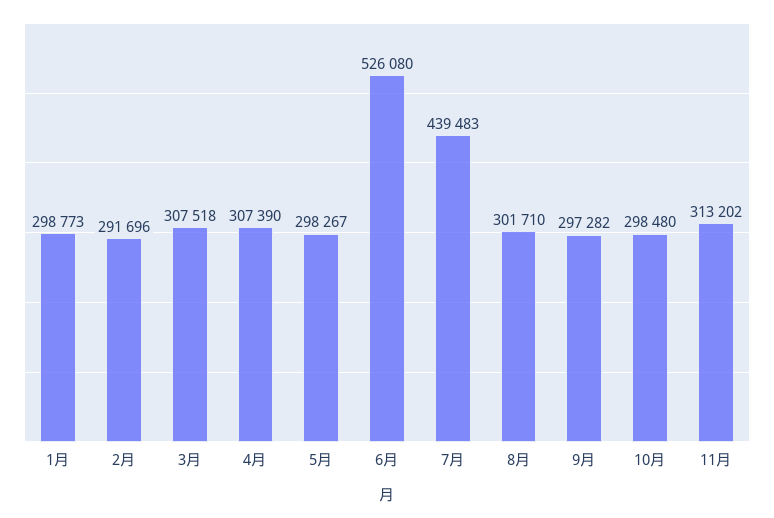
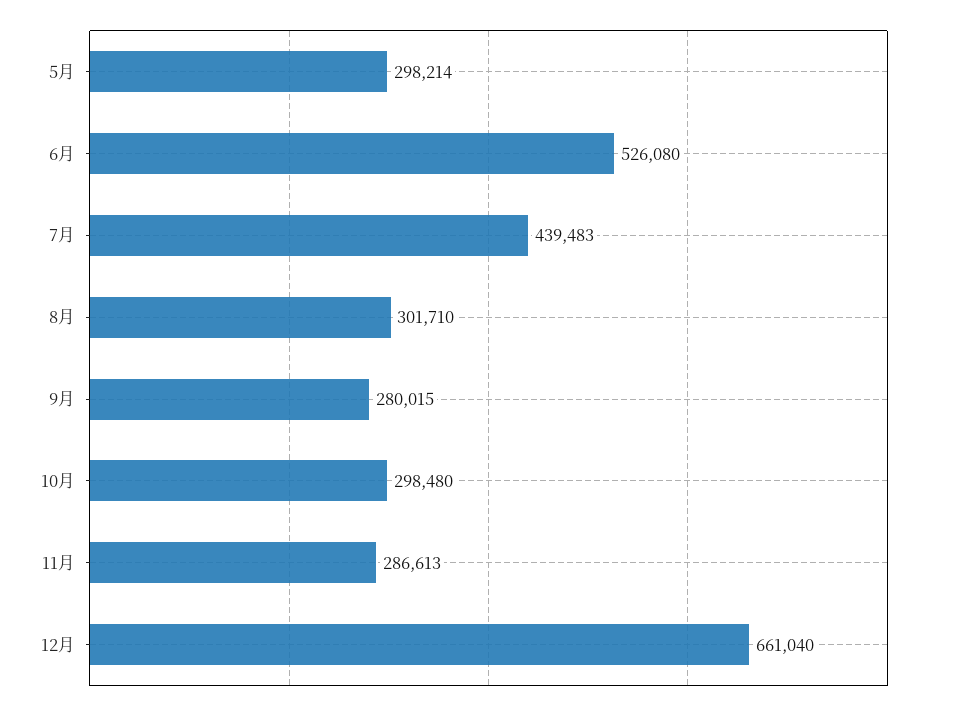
1月: 298773 -> none
2月: 291696 -> none
3月: 307518 -> none
4月: 307390 -> none
5月: 298267 -> 298214
9月: 297282 -> 280015
11月: 313202 -> 286613
12月: none -> 661040

